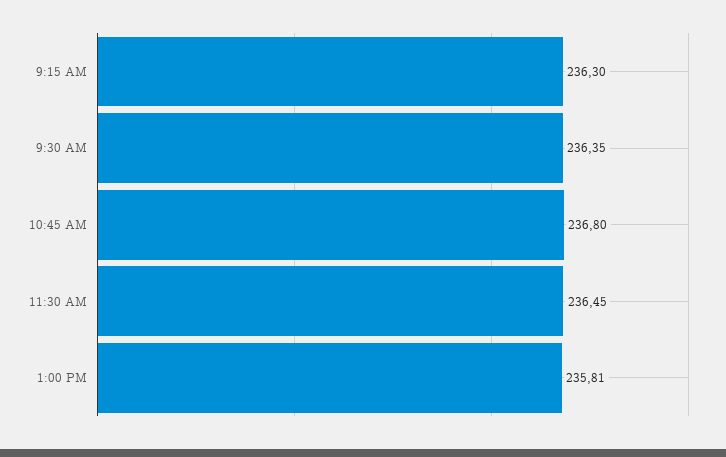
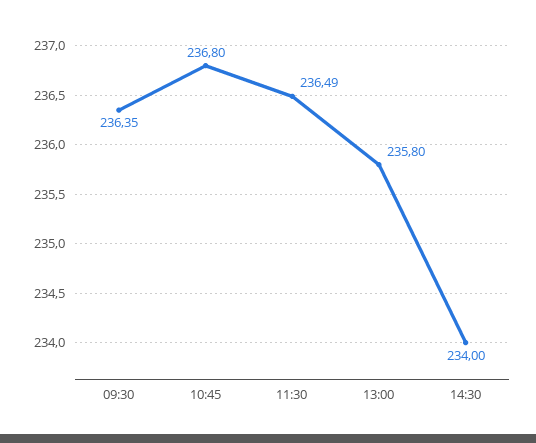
9:15 AM: 236.3 -> none
11:30 AM: 236.45 -> 236.49
1:00 PM: 235.81 -> 235.8
14:30: none -> 234

